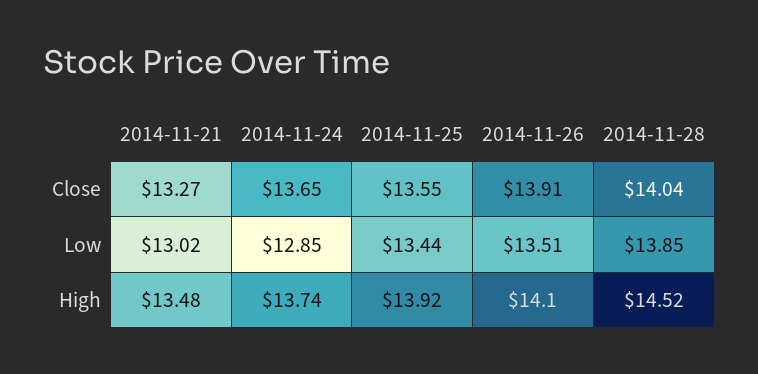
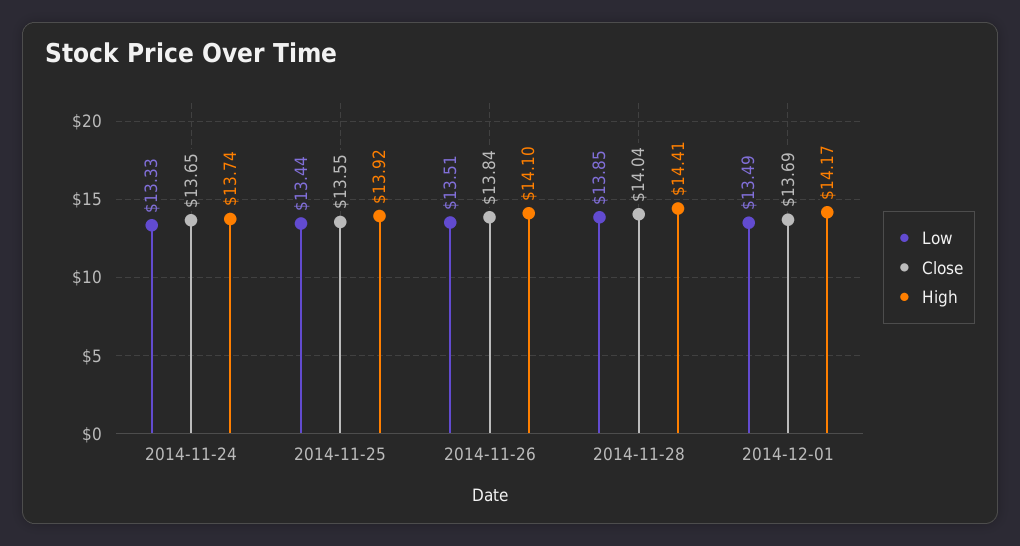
Close, 2014-11-21: 13.27 -> none
Close, 2014-11-26: 13.91 -> 13.84
Low, 2014-11-21: 13.02 -> none
Low, 2014-11-24: 12.85 -> 13.33
High, 2014-11-21: 13.48 -> none
High, 2014-11-28: 14.52 -> 14.41
Low, 2014-12-01: none -> 13.49
Close, 2014-12-01: none -> 13.69
High, 2014-12-01: none -> 14.17

